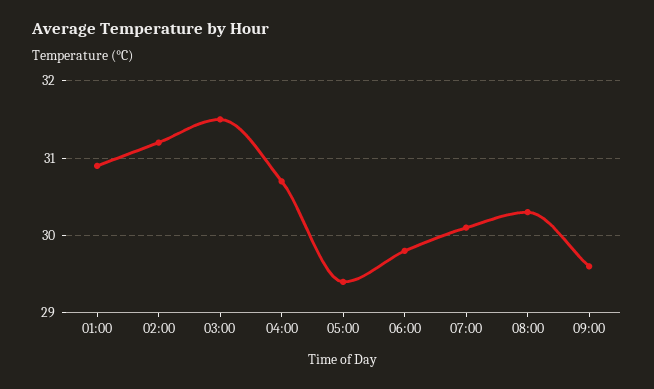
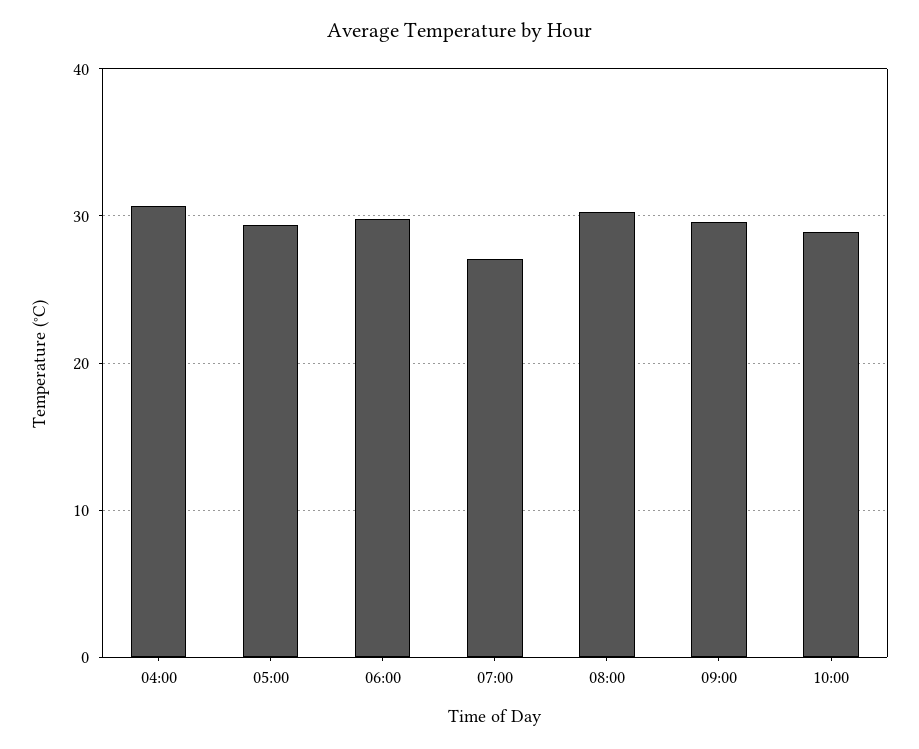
01:00: 30.9 -> none
02:00: 31.2 -> none
03:00: 31.5 -> none
07:00: 30.1 -> 27
10:00: none -> 29

